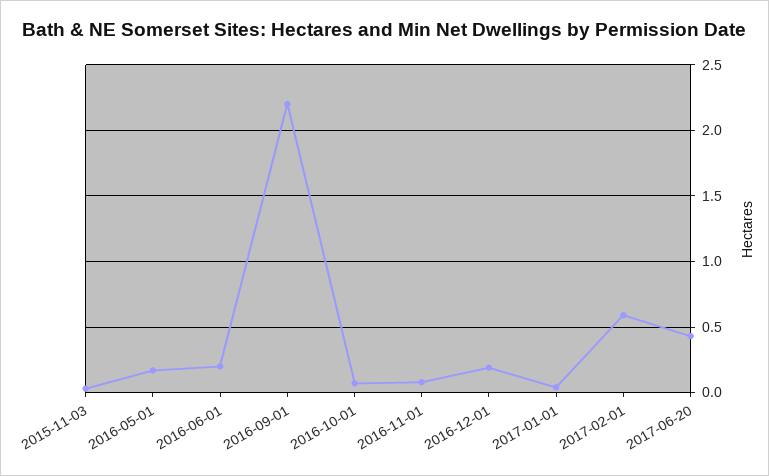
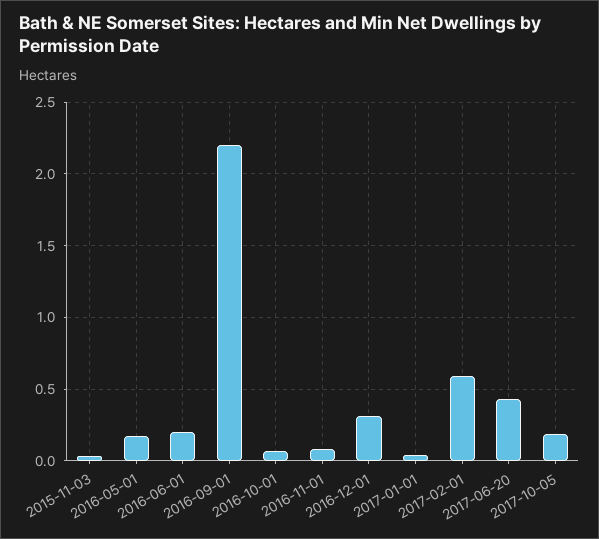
2016-12-01: 0.2 -> 0.3
2017-10-05: none -> 0.2

